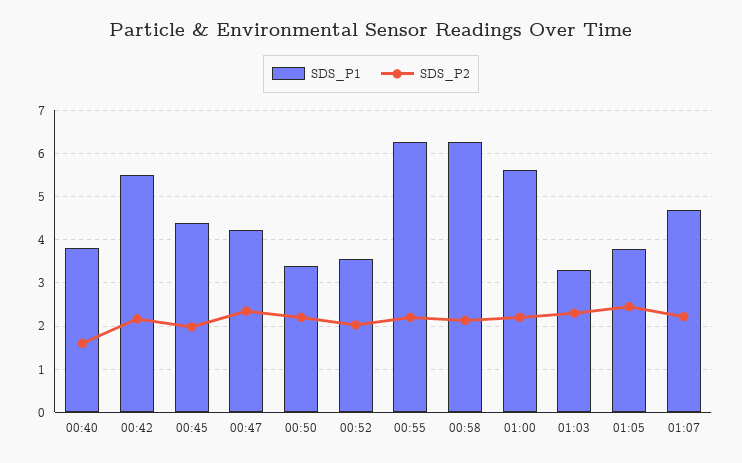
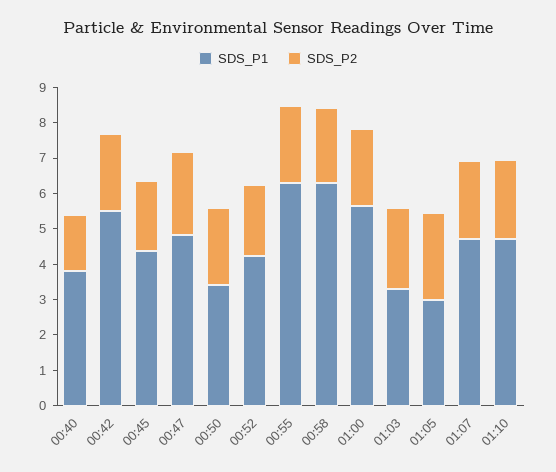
SDS_P1, 00:47: 4.2 -> 4.75
SDS_P1, 00:52: 3.6 -> 4.25
SDS_P1, 01:05: 3.8 -> 3
SDS_P1, 01:10: none -> 4.75
SDS_P2, 01:10: none -> 2.25

